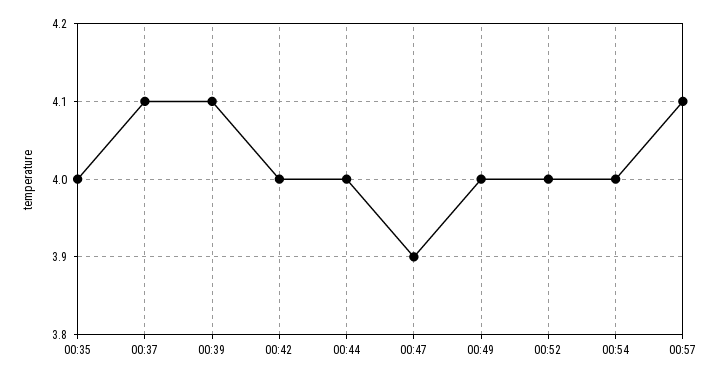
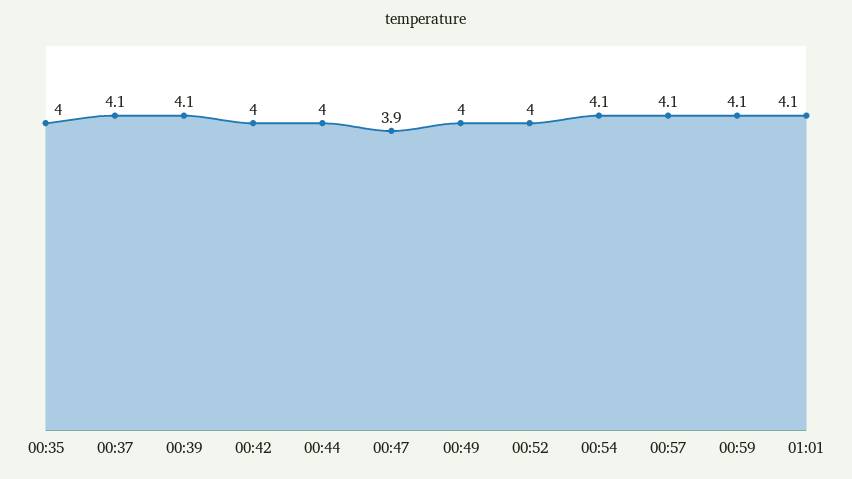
00:54: 4 -> 4.1
00:59: none -> 4.1
01:01: none -> 4.1

